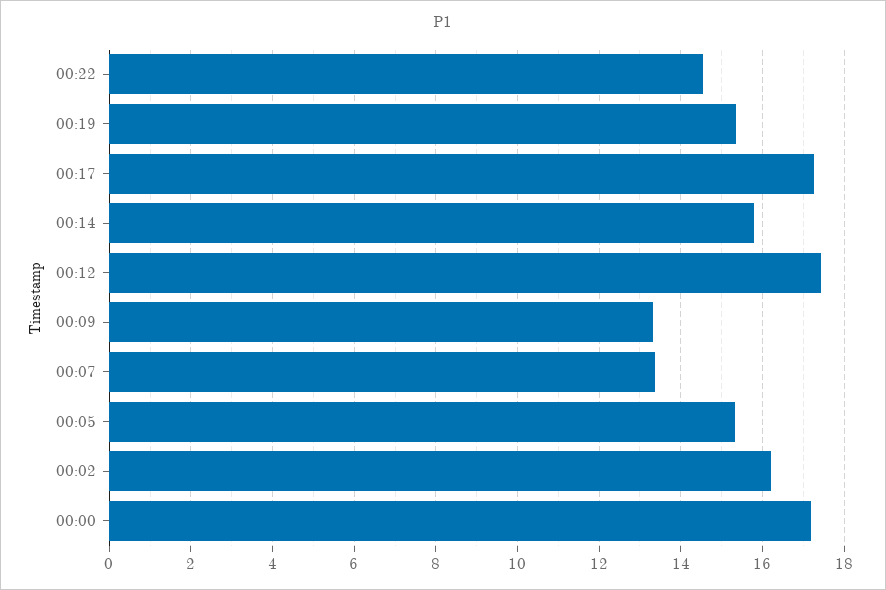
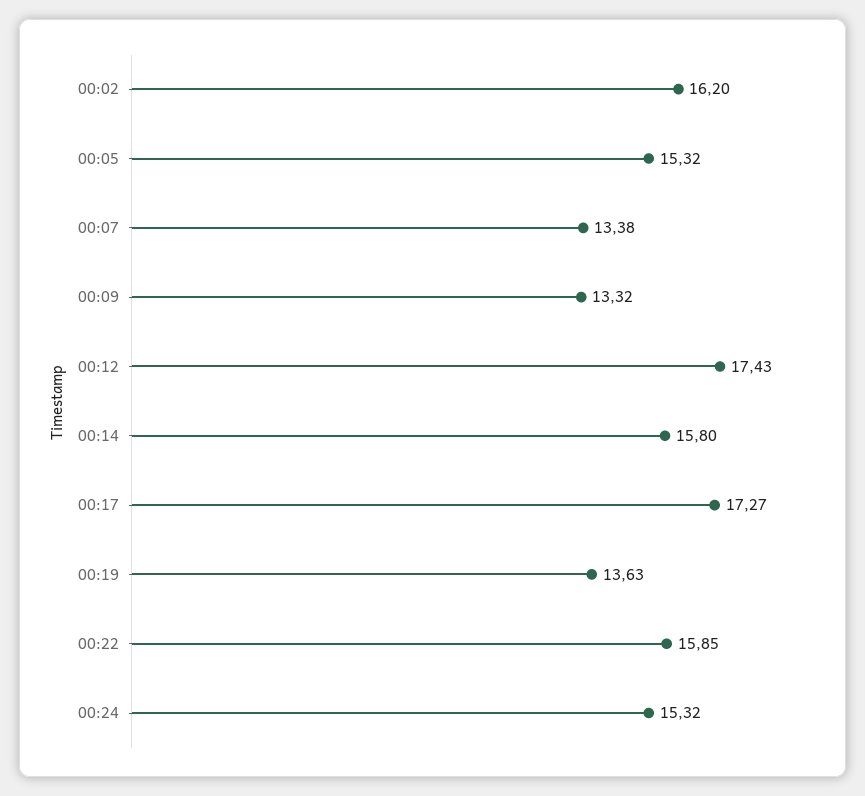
00:22: 14.6 -> 15.85
00:19: 15.4 -> 13.63
00:00: 17.2 -> none
00:24: none -> 15.32

